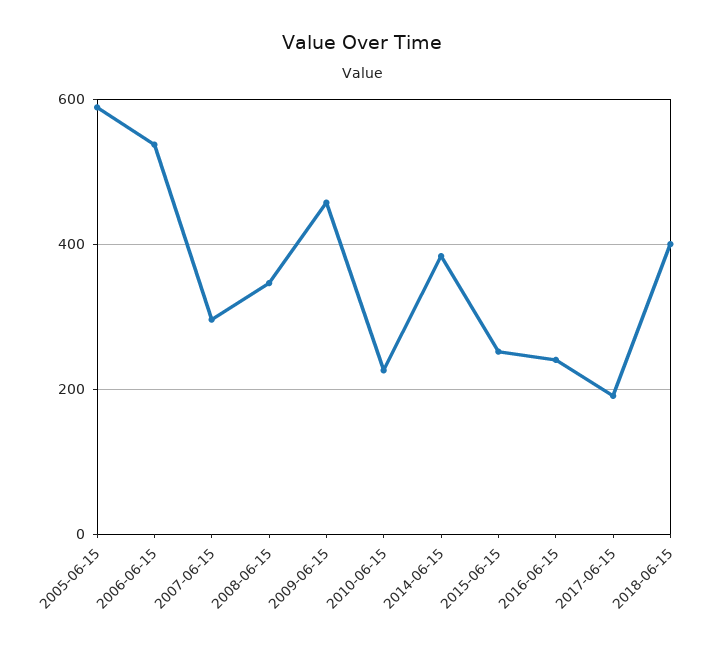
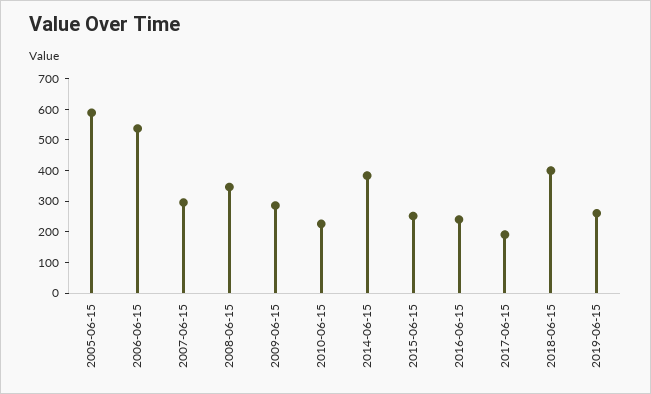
2009-06-15: 460 -> 300
2019-06-15: none -> 250

